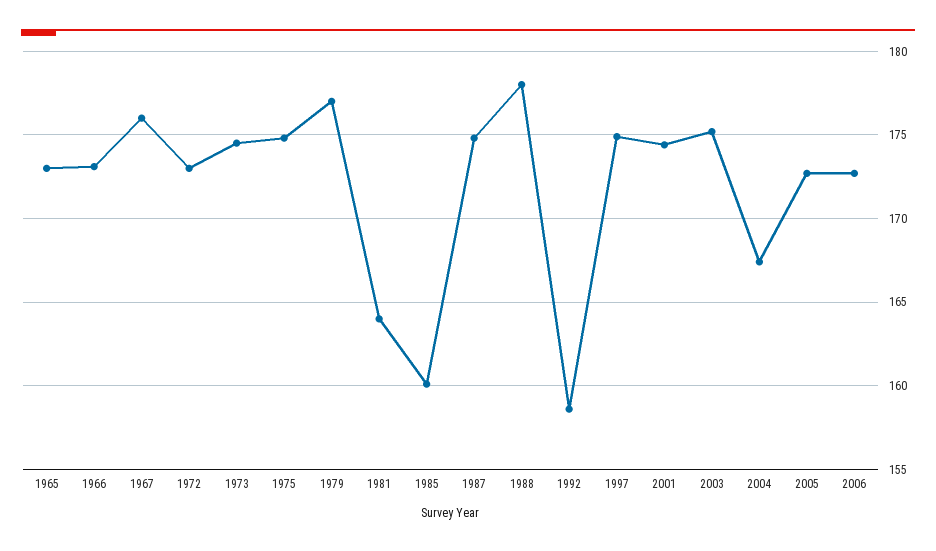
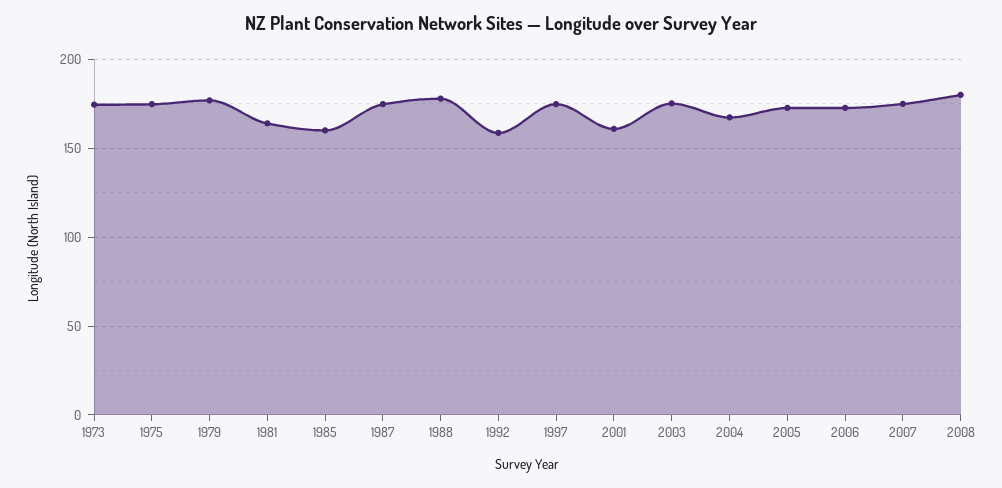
1965: 173 -> none
1966: 173 -> none
1967: 176 -> none
1972: 173 -> none
2001: 174.5 -> 160
2007: none -> 175
2008: none -> 180

